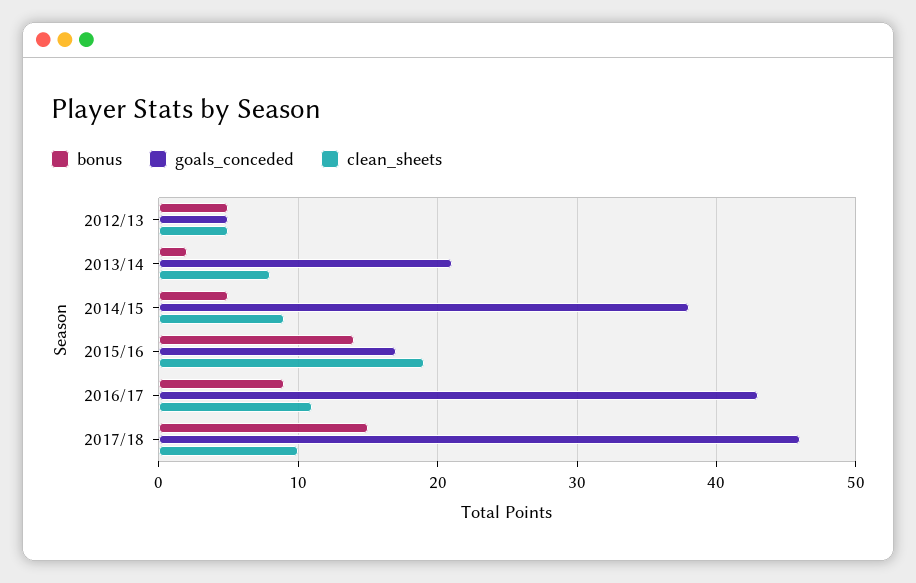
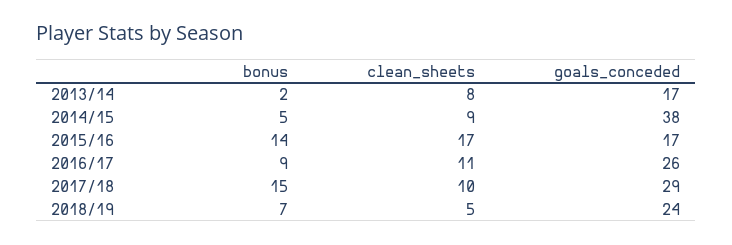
bonus, 2012/13: 5 -> none
goals_conceded, 2012/13: 5 -> none
clean_sheets, 2012/13: 5 -> none
goals_conceded, 2013/14: 21 -> 17
clean_sheets, 2015/16: 19 -> 17
goals_conceded, 2016/17: 43 -> 26
goals_conceded, 2017/18: 46 -> 29
bonus, 2018/19: none -> 7
clean_sheets, 2018/19: none -> 5
goals_conceded, 2018/19: none -> 24

